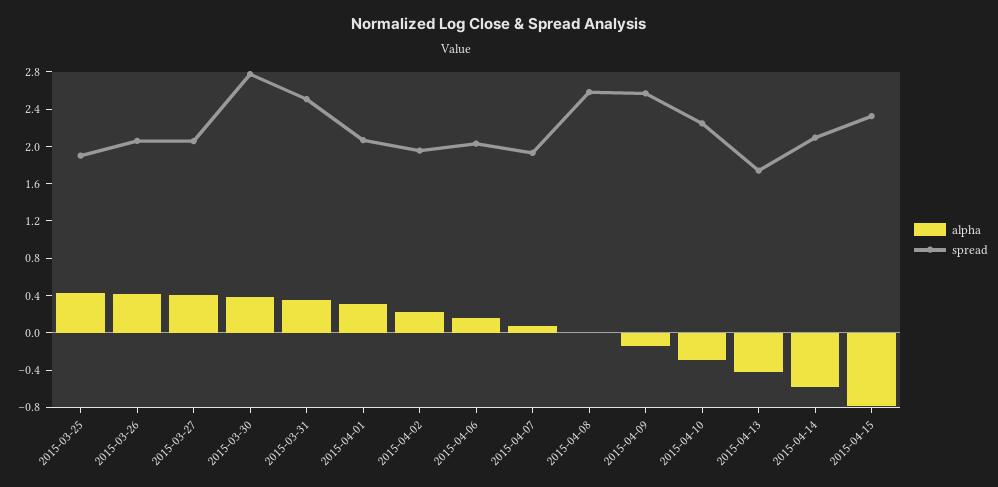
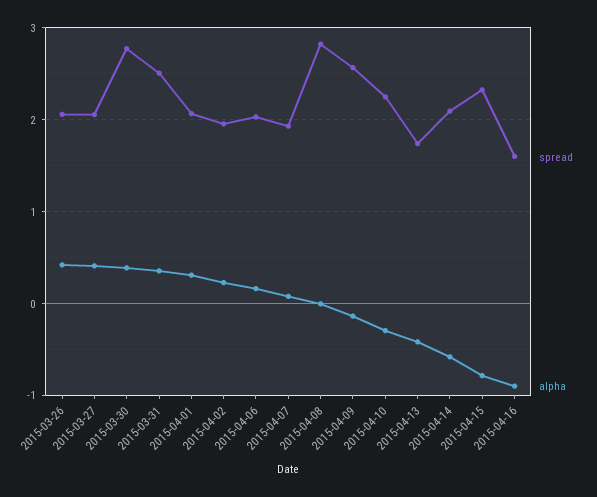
alpha, 2015-03-25: 0.4 -> none
spread, 2015-03-25: 1.9 -> none
spread, 2015-04-08: 2.6 -> 2.8
spread, 2015-04-16: none -> 1.6
alpha, 2015-04-16: none -> -0.9

